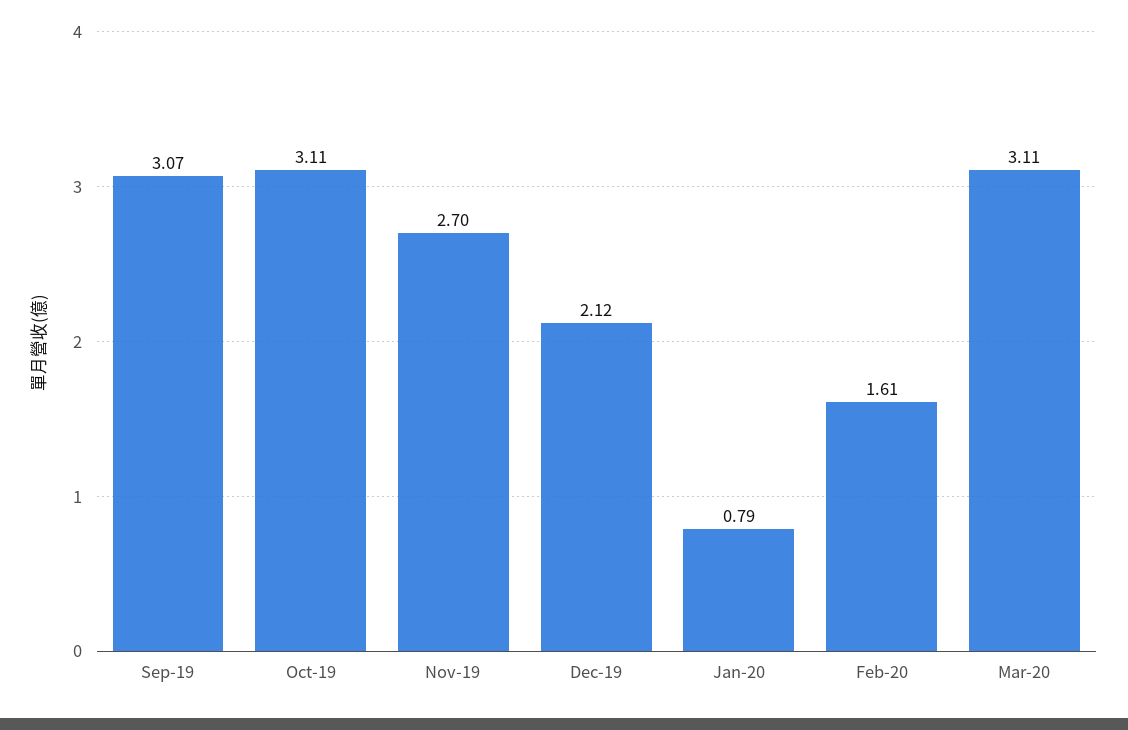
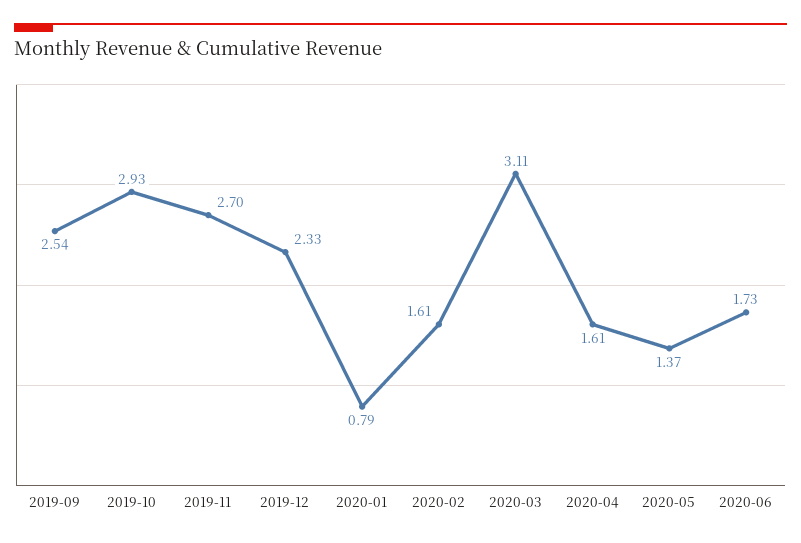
Sep-19: 3.07 -> 2.54
Oct-19: 3.11 -> 2.93
Dec-19: 2.12 -> 2.33
2020-04: none -> 1.61
2020-05: none -> 1.37
2020-06: none -> 1.73

